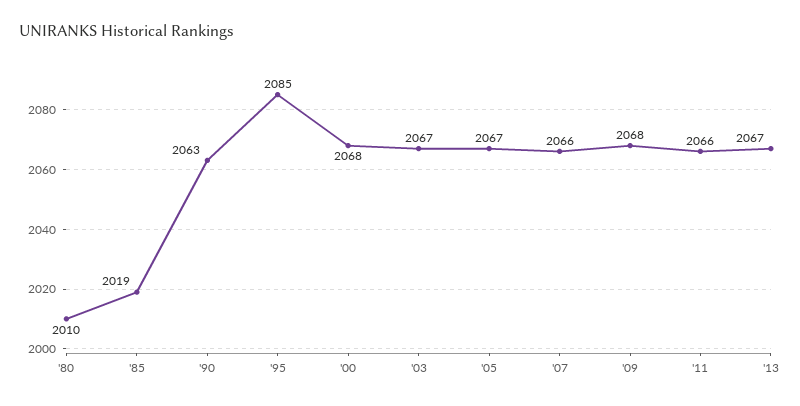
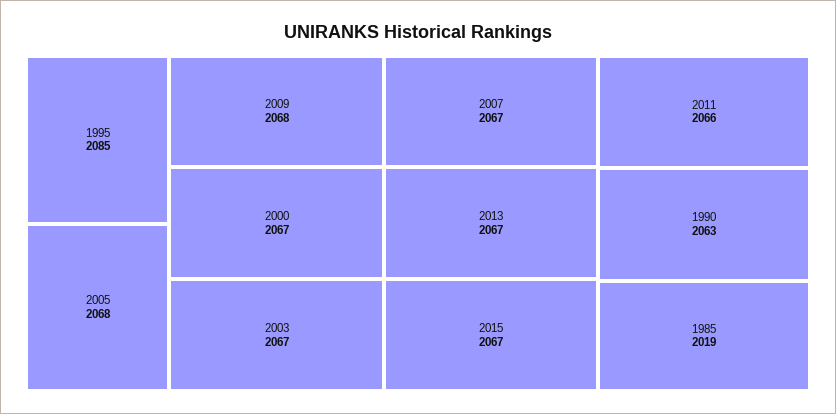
'80: 2010 -> none
'00: 2068 -> 2067
'05: 2067 -> 2068
'07: 2066 -> 2067
2015: none -> 2067

